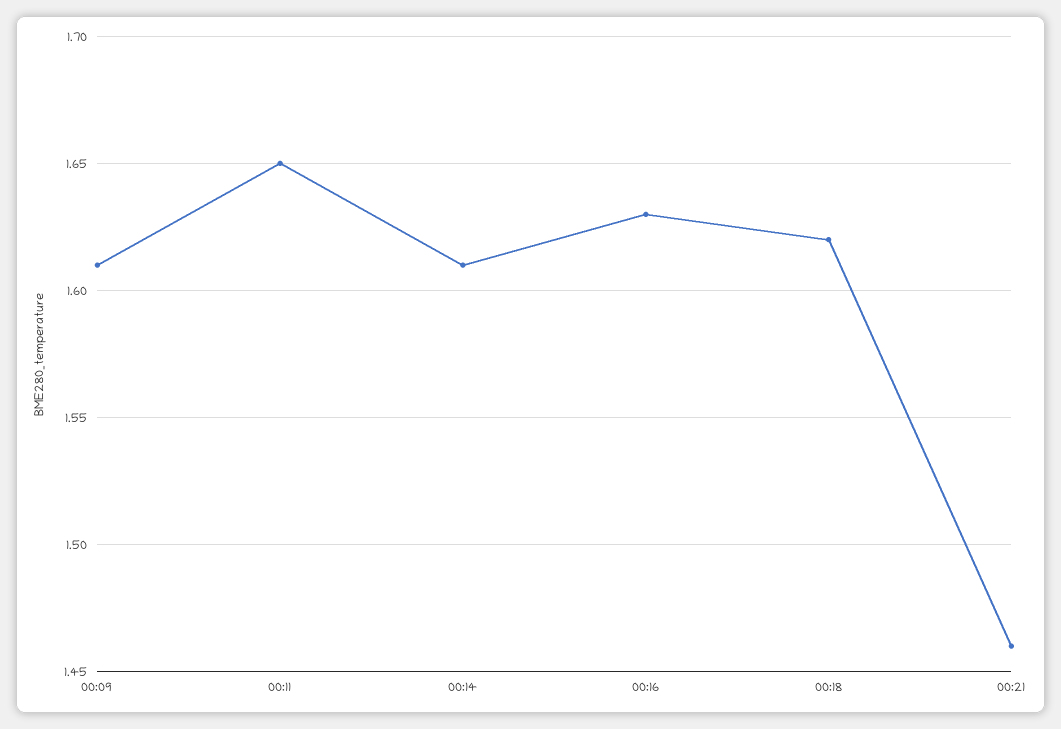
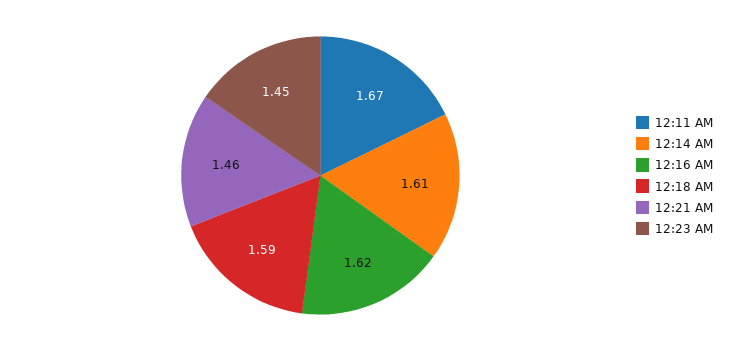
00:09: 1.61 -> none
00:11: 1.65 -> 1.67
00:16: 1.63 -> 1.62
00:18: 1.62 -> 1.59
12:23 AM: none -> 1.45

